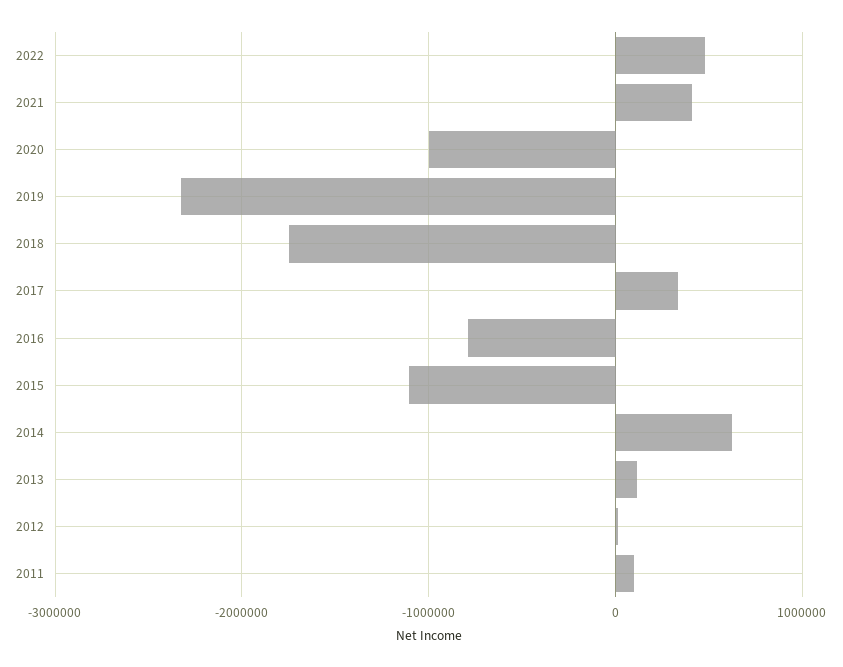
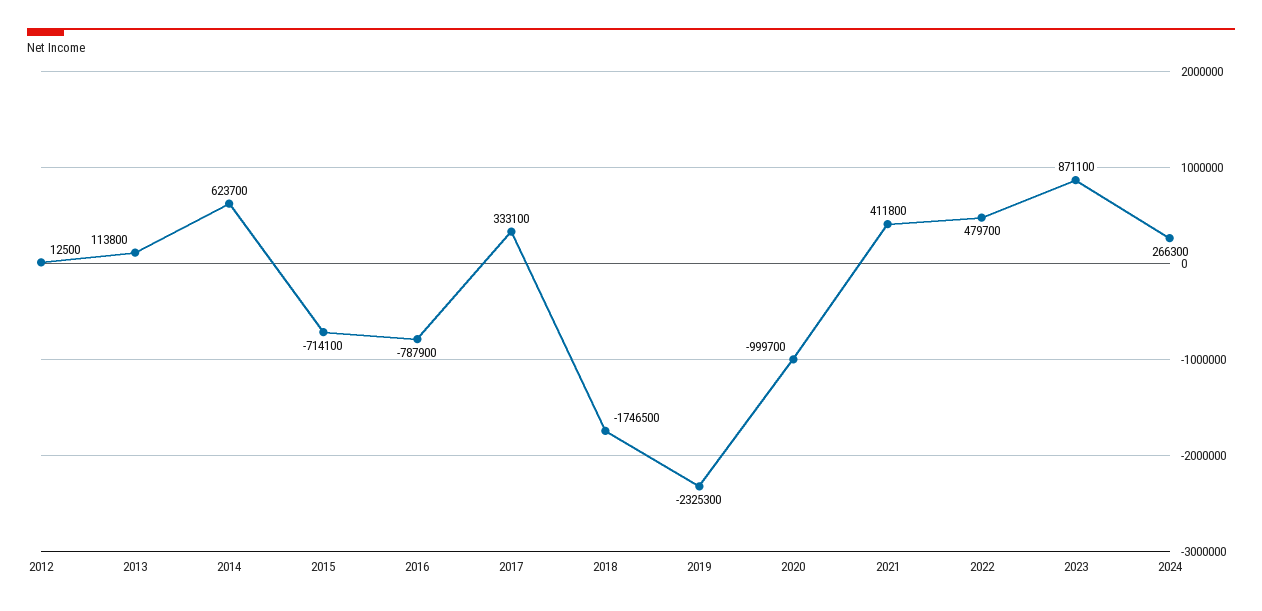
2015: -1100000 -> -714100
2011: 100000 -> none
2023: none -> 871100
2024: none -> 266300

